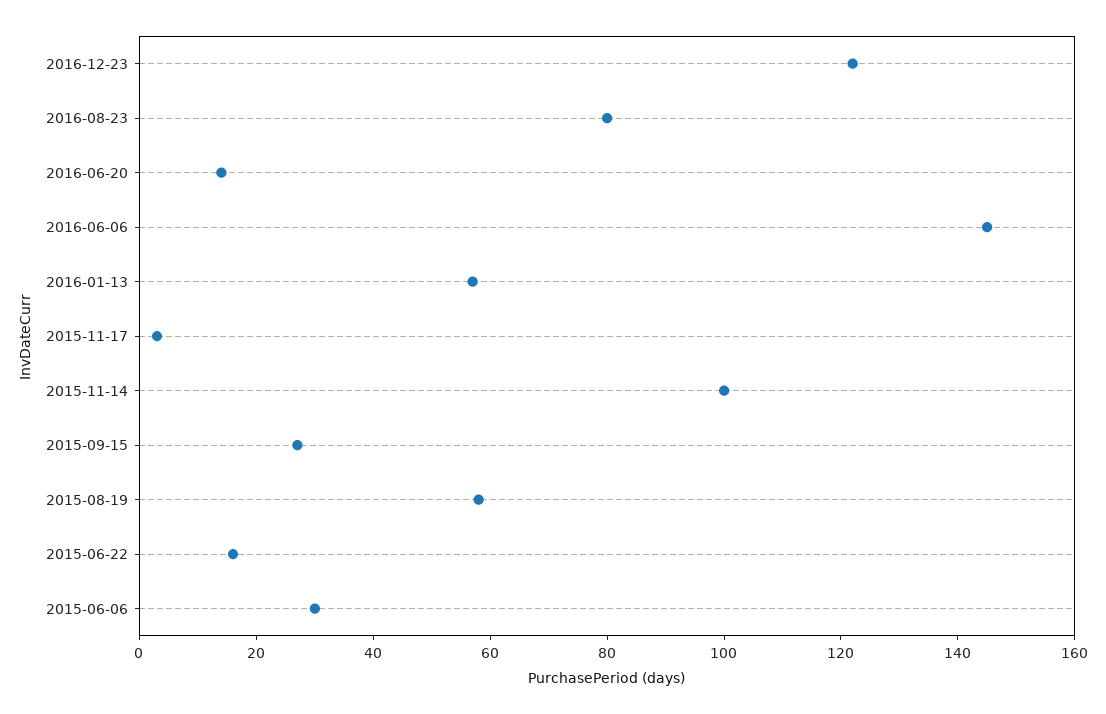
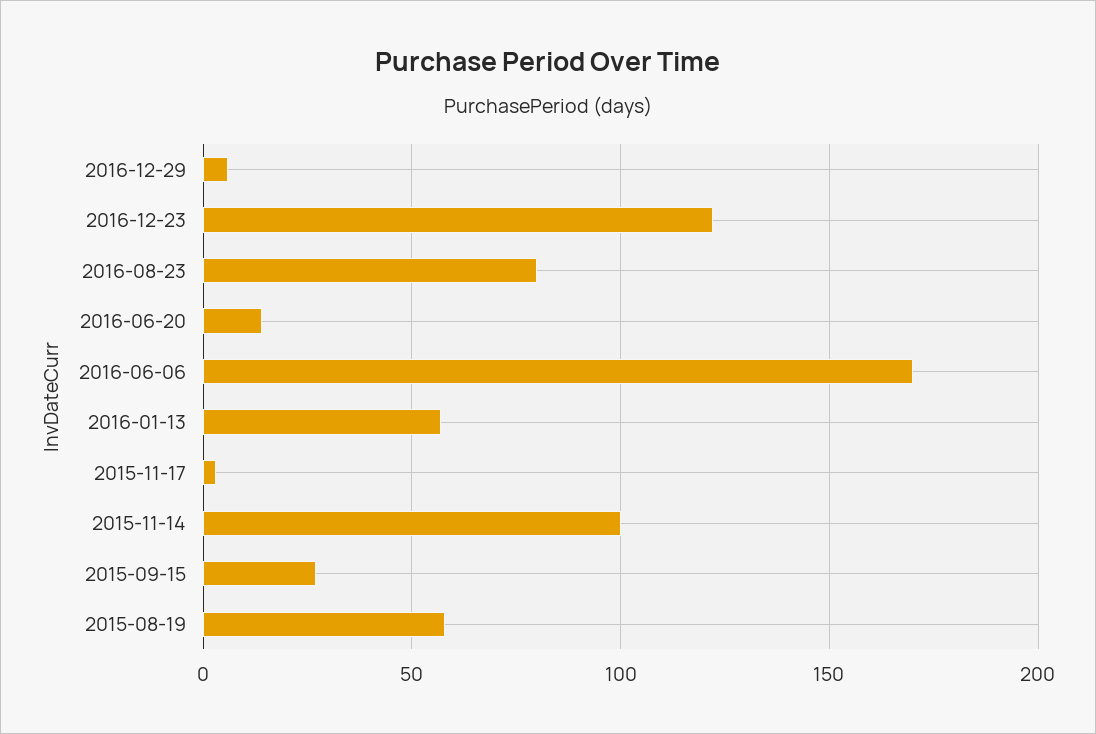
2016-06-06: 145 -> 170
2015-06-22: 15 -> none
2015-06-06: 30 -> none
2016-12-29: none -> 5

